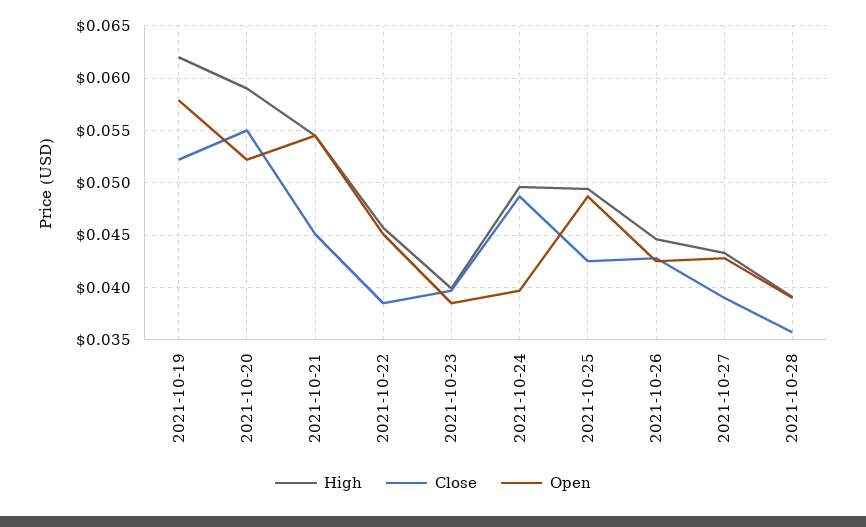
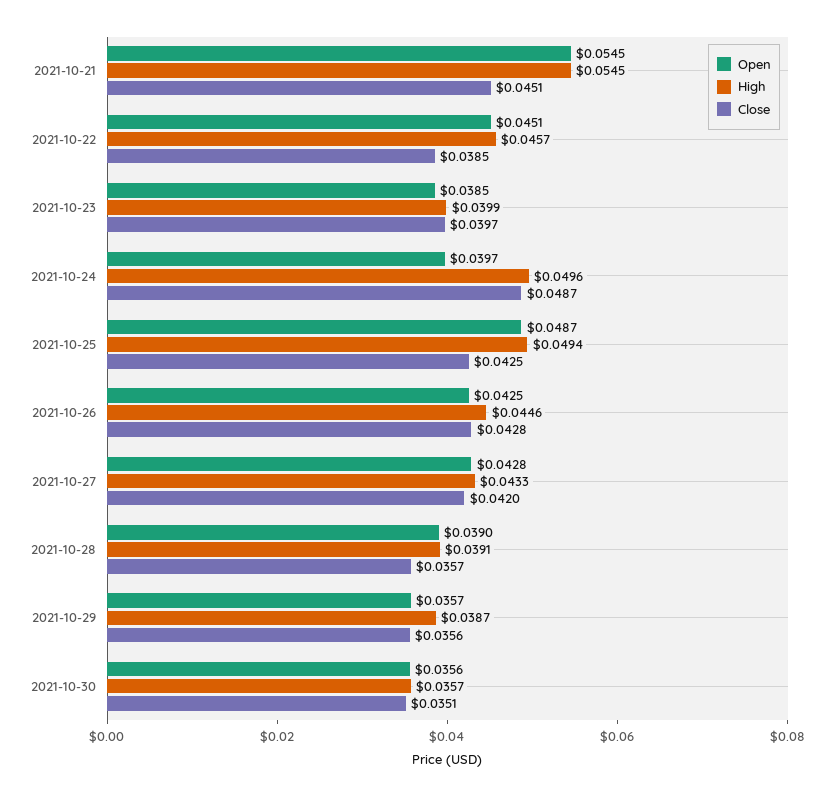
High, 2021-10-19: 0.062 -> none
Close, 2021-10-19: 0.052 -> none
Open, 2021-10-19: 0.058 -> none
High, 2021-10-20: 0.059 -> none
Close, 2021-10-20: 0.055 -> none
Open, 2021-10-20: 0.052 -> none
Close, 2021-10-27: 0.039 -> 0.042
Open, 2021-10-29: none -> 0.0357
High, 2021-10-29: none -> 0.0387
Close, 2021-10-29: none -> 0.0356
Open, 2021-10-30: none -> 0.0356
High, 2021-10-30: none -> 0.0357
Close, 2021-10-30: none -> 0.0351

